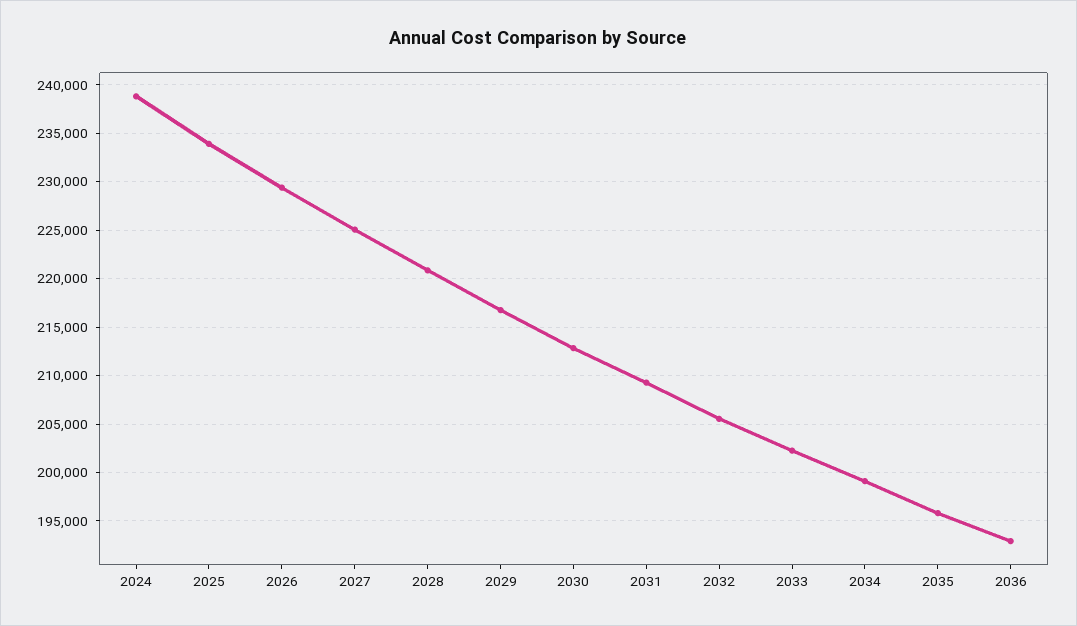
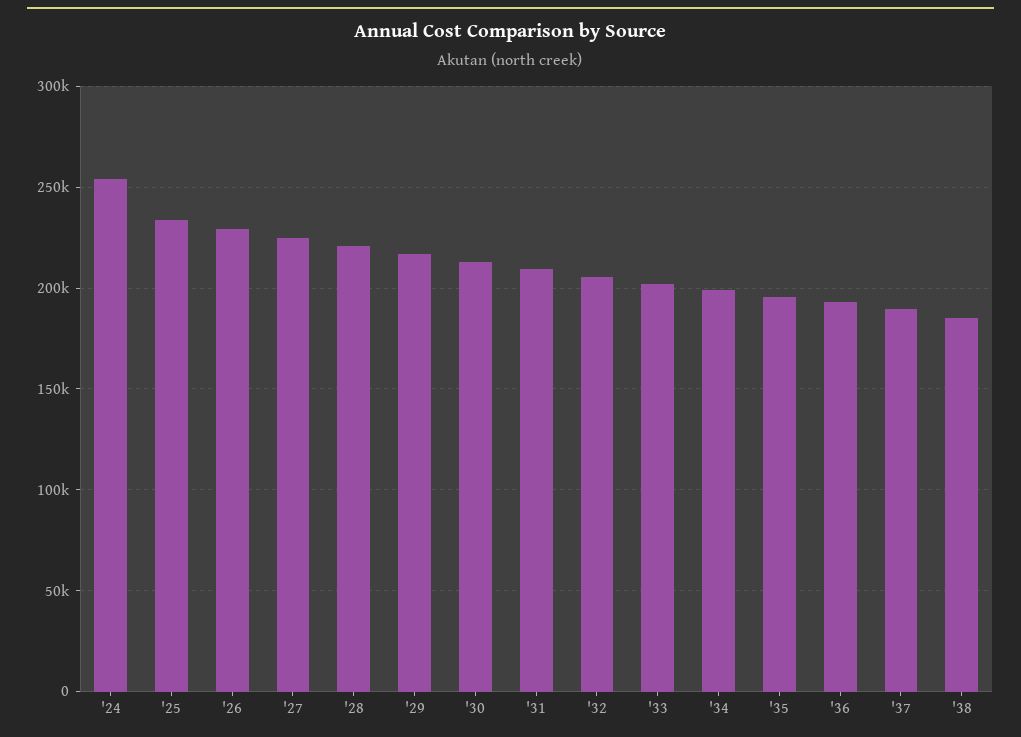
2024: 239000 -> 255000
'37: none -> 190000
'38: none -> 185000

